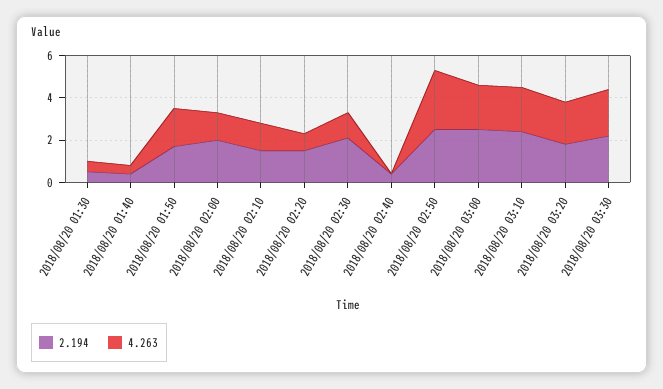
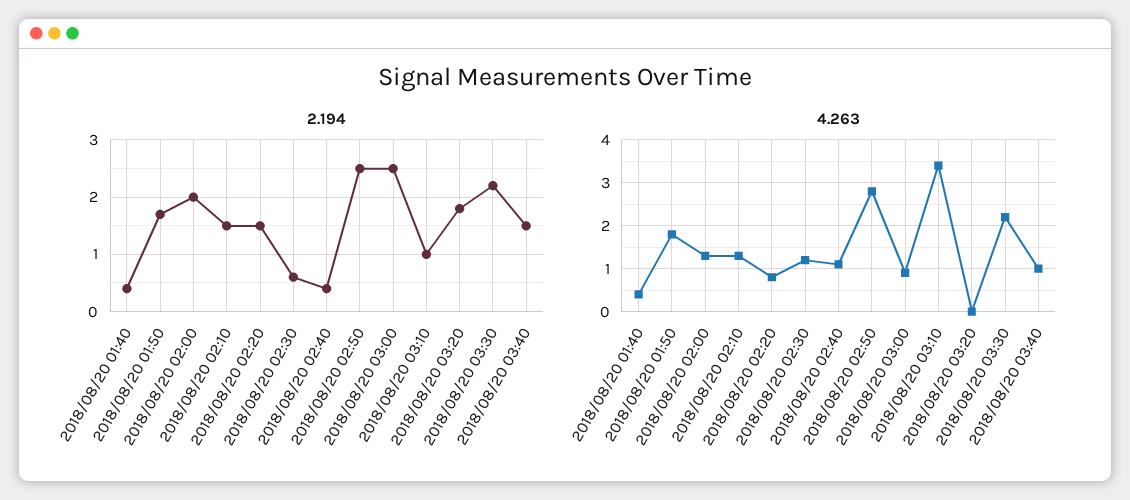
2.194, 2018/08/20 01:30: 0.5 -> none
4.263, 2018/08/20 01:30: 0.5 -> none
2.194, 2018/08/20 02:30: 2 -> 0.5
4.263, 2018/08/20 02:40: 0 -> 1
4.263, 2018/08/20 03:00: 2 -> 1
2.194, 2018/08/20 03:10: 2.5 -> 1
4.263, 2018/08/20 03:10: 2 -> 3.5
4.263, 2018/08/20 03:20: 2 -> 0
2.194, 2018/08/20 03:40: none -> 1.5
4.263, 2018/08/20 03:40: none -> 1

